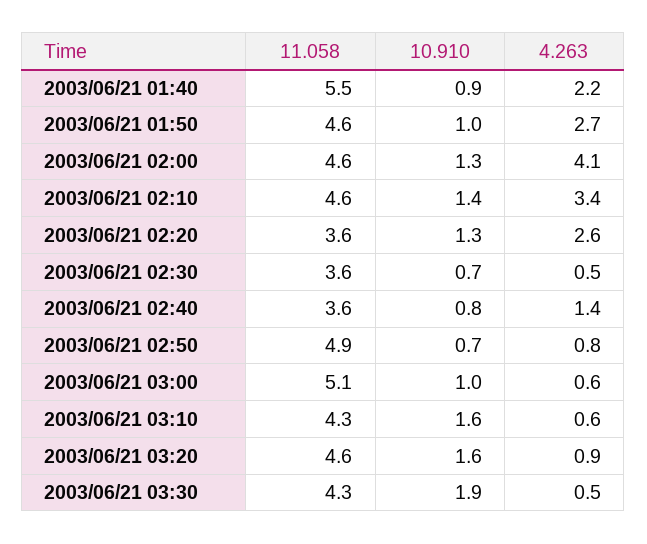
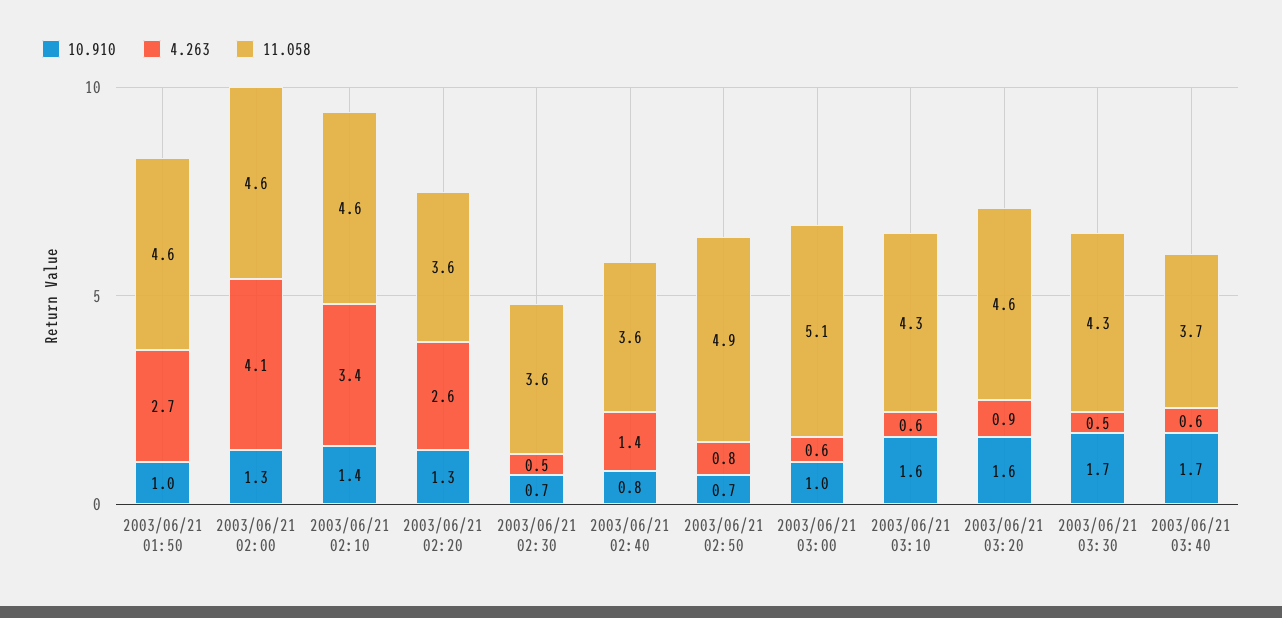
11.058, 2003/06/21 01:40: 5.5 -> none
10.910, 2003/06/21 01:40: 0.9 -> none
4.263, 2003/06/21 01:40: 2.2 -> none
10.910, 2003/06/21 03:30: 1.9 -> 1.7
10.910, 2003/06/21 03:40: none -> 1.7
4.263, 2003/06/21 03:40: none -> 0.6
11.058, 2003/06/21 03:40: none -> 3.7

